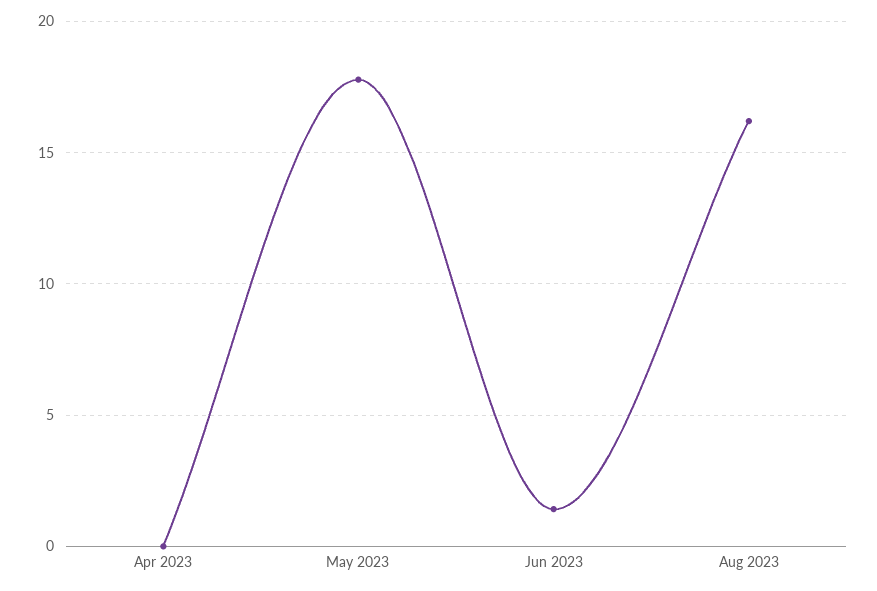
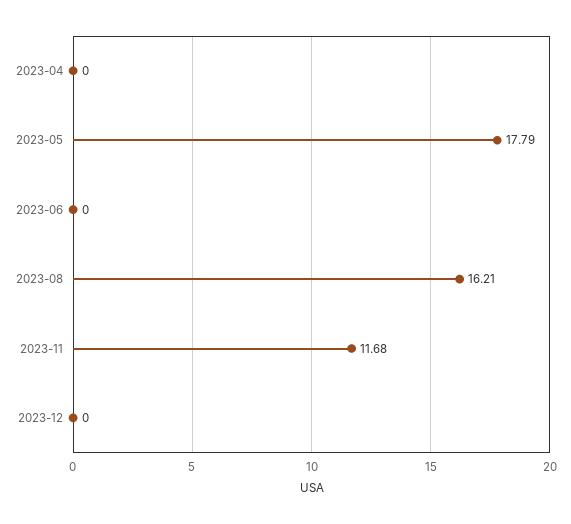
Jun 2023: 1.5 -> 0
2023-11: none -> 11.68
2023-12: none -> 0

